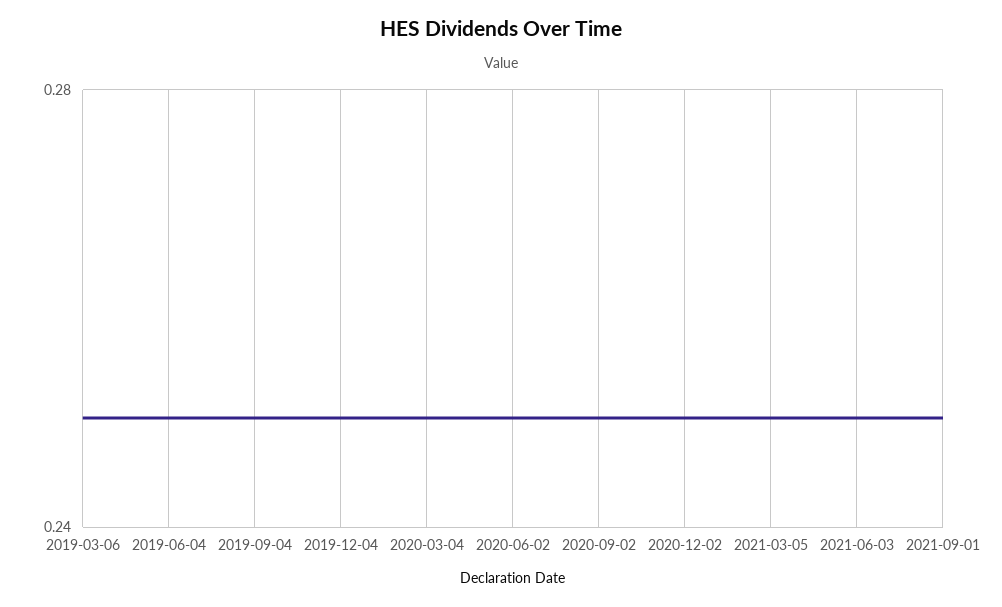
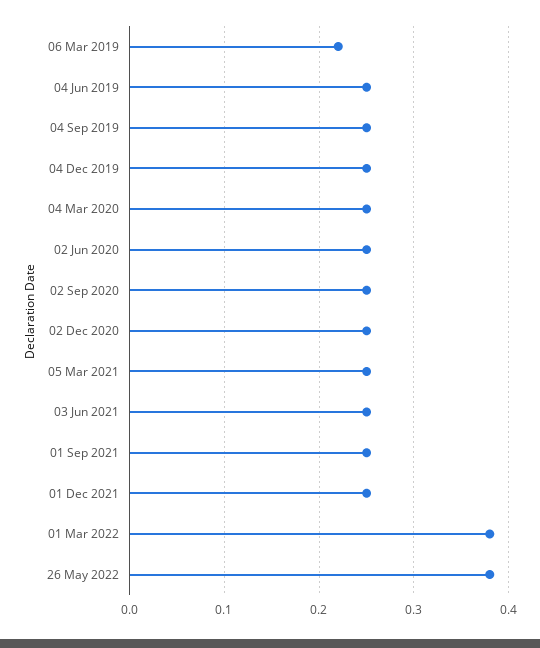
2019-03-06: 0.25 -> 0.22
01 Dec 2021: none -> 0.25
01 Mar 2022: none -> 0.38
26 May 2022: none -> 0.38

